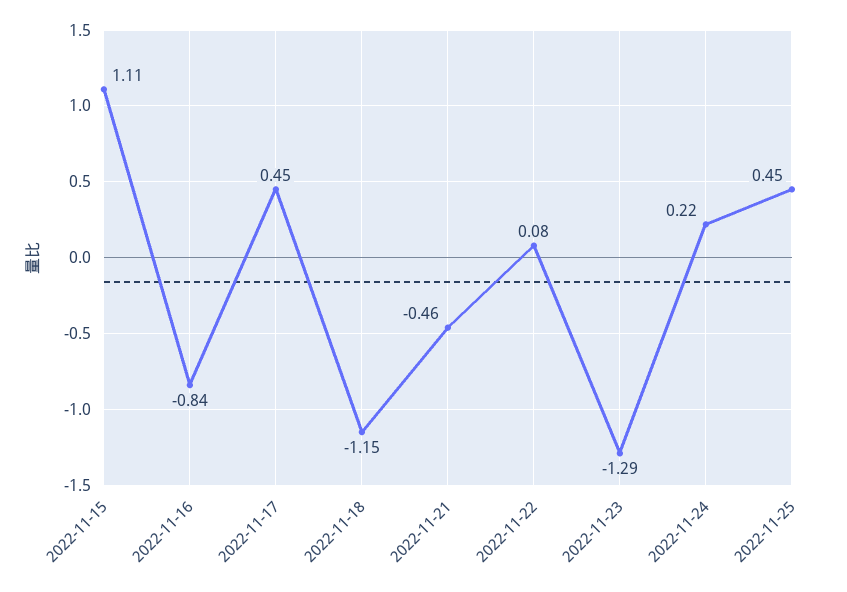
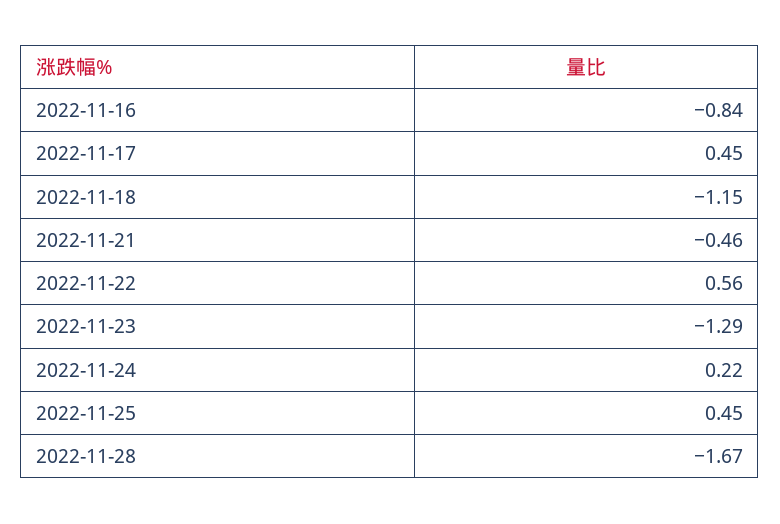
2022-11-15: 1.11 -> none
2022-11-22: 0.08 -> 0.56
2022-11-28: none -> -1.67

